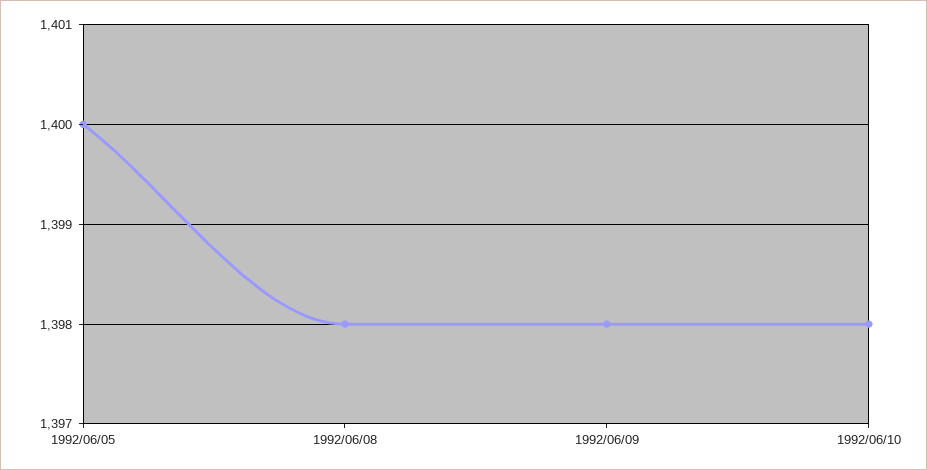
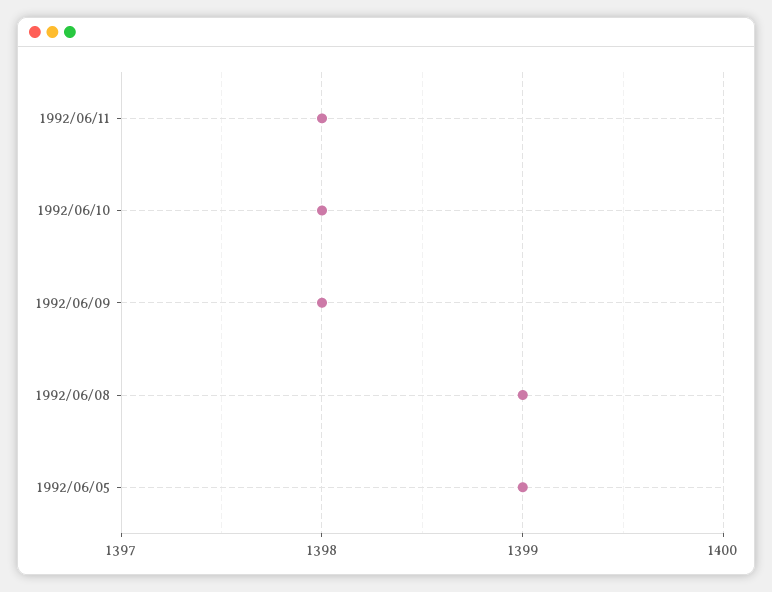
1992/06/05: 1400 -> 1399
1992/06/08: 1398 -> 1399
1992/06/11: none -> 1398

